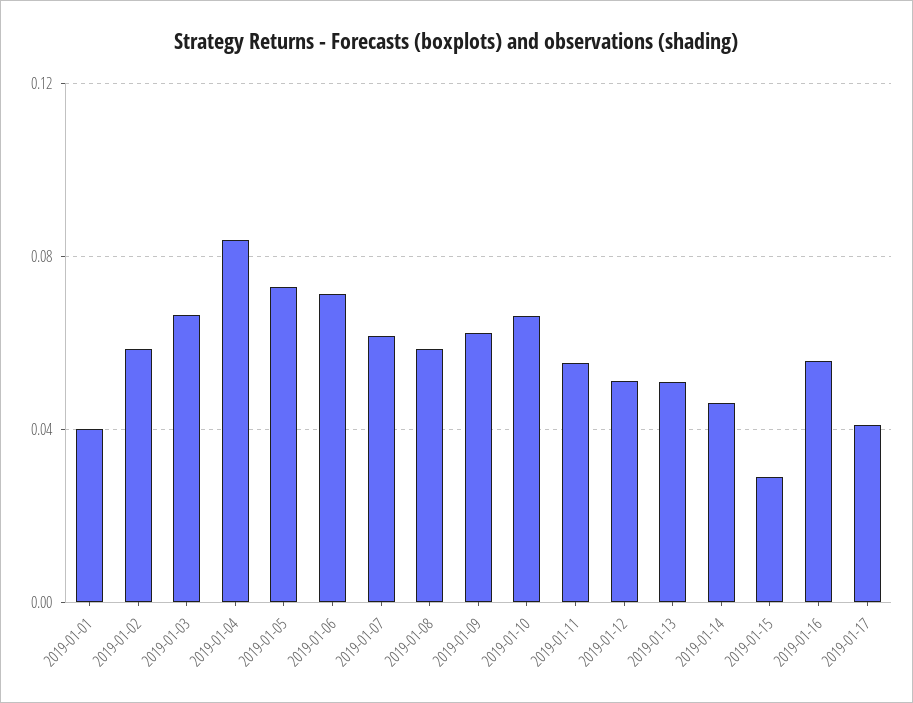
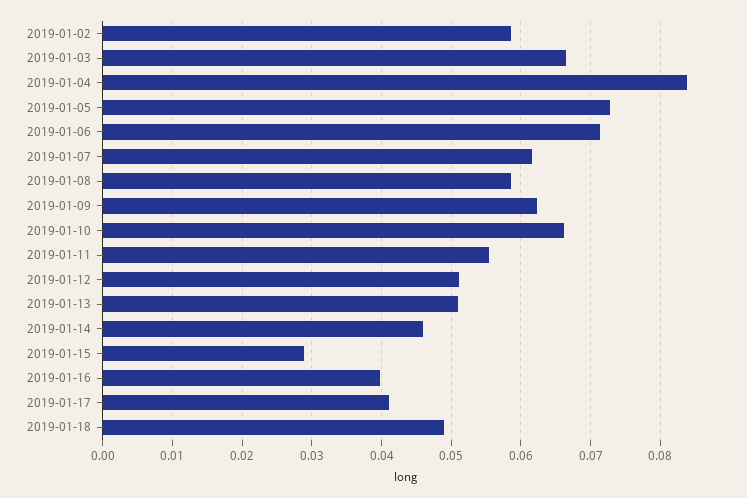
2019-01-01: 0.04 -> none
2019-01-16: 0.055 -> 0.04
2019-01-18: none -> 0.049

